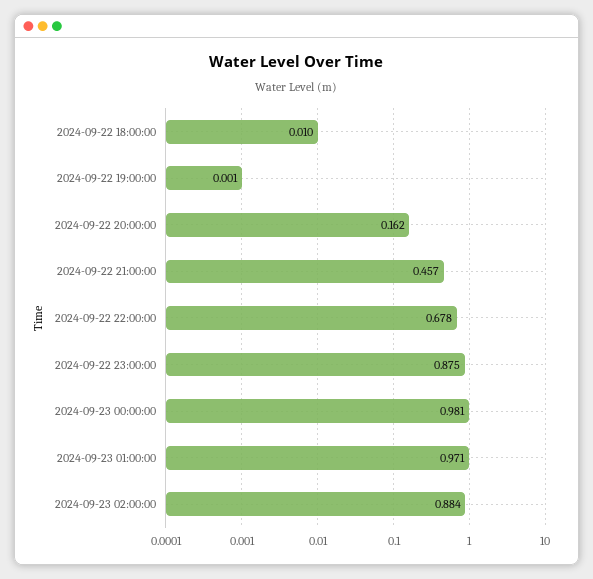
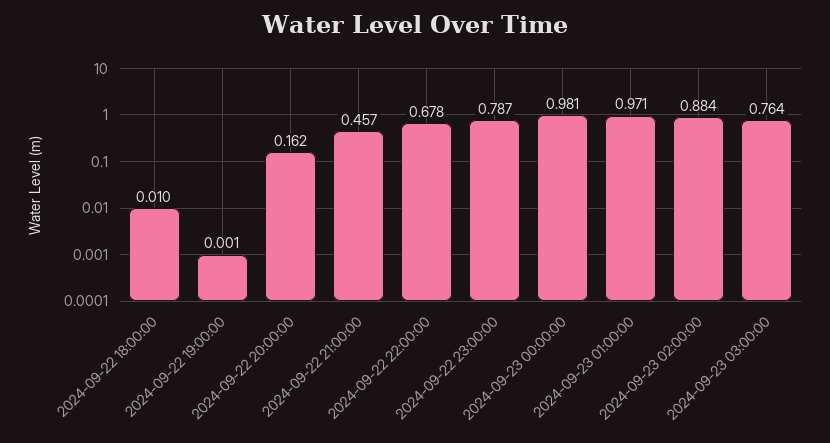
2024-09-22 23:00:00: 0.875 -> 0.787
2024-09-23 03:00:00: none -> 0.764

